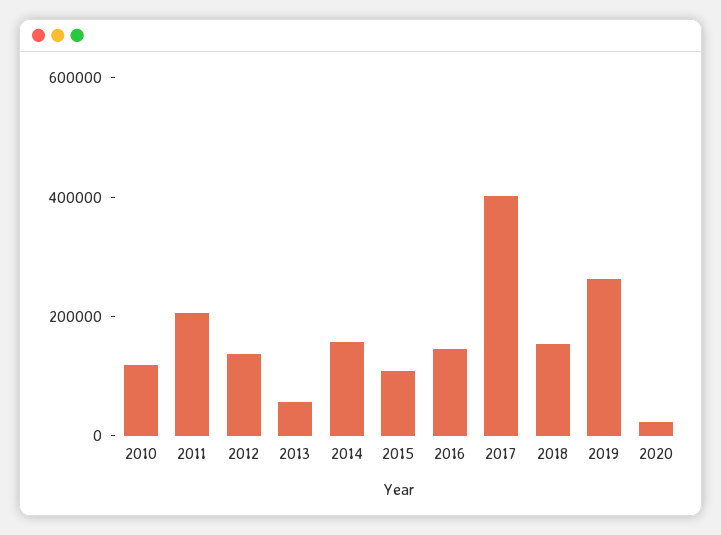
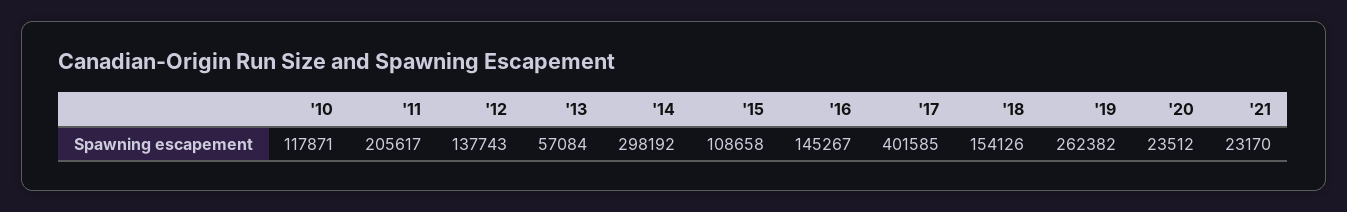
2014: 150000 -> 298192
'21: none -> 23170

